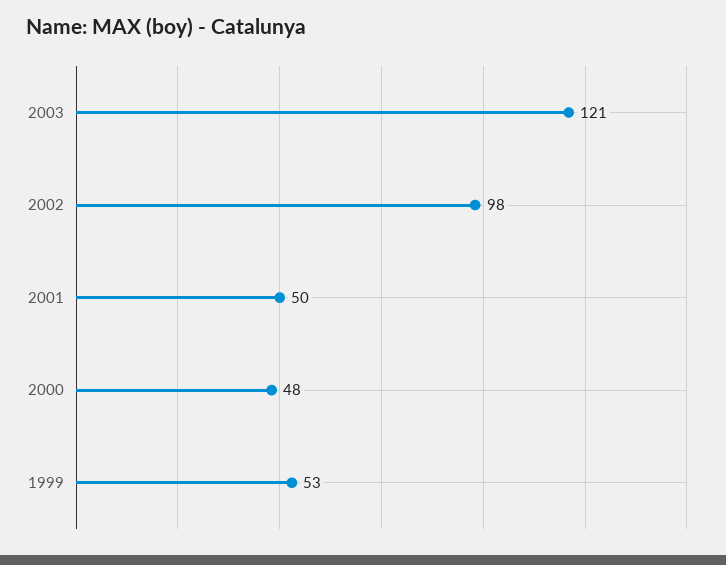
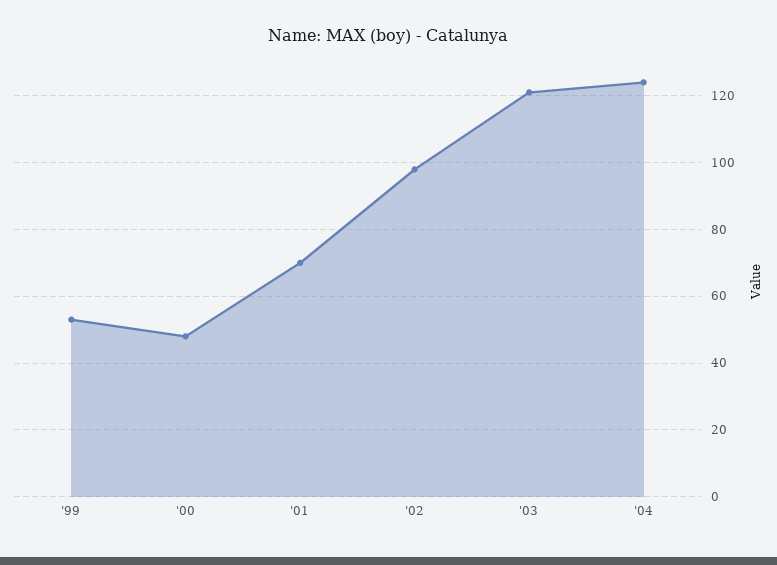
2001: 50 -> 70
'04: none -> 125

